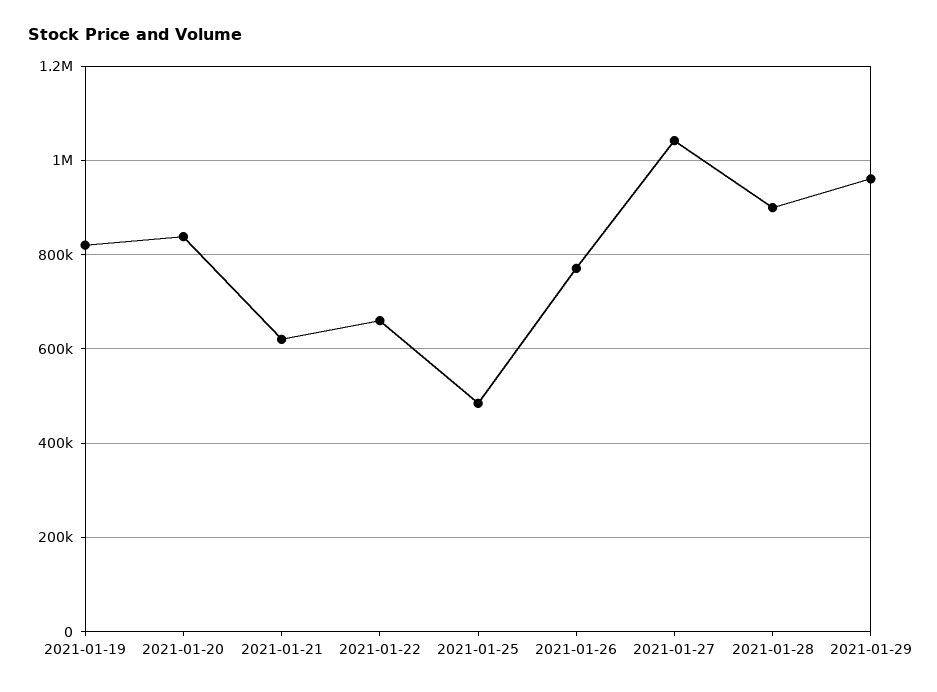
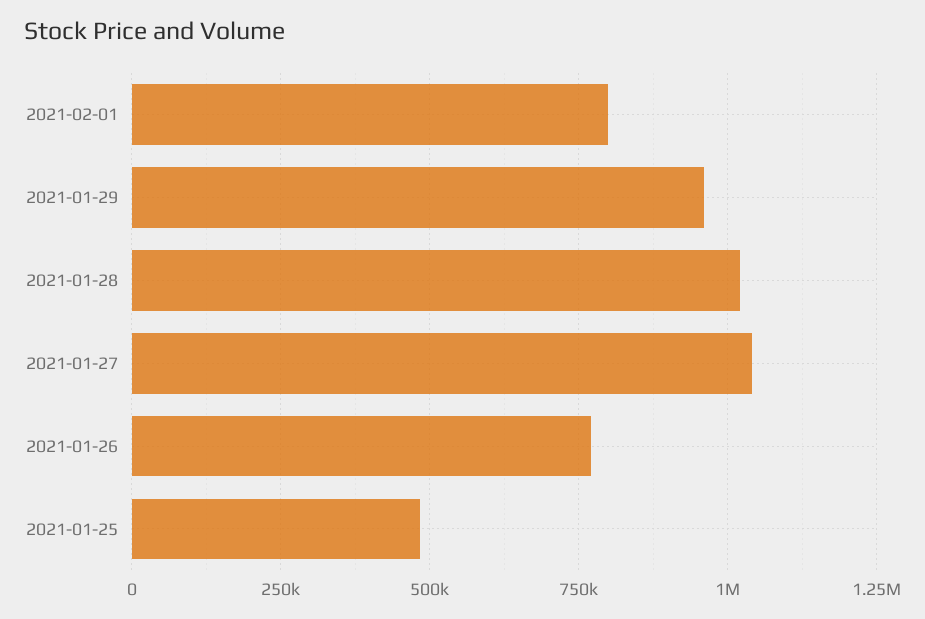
2021-01-19: 820000 -> none
2021-01-20: 840000 -> none
2021-01-21: 620000 -> none
2021-01-22: 660000 -> none
2021-01-28: 900000 -> 1025000
2021-02-01: none -> 800000

